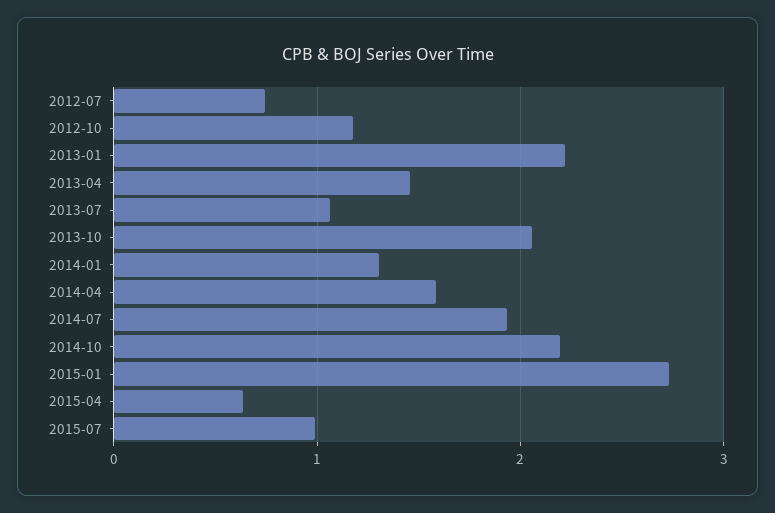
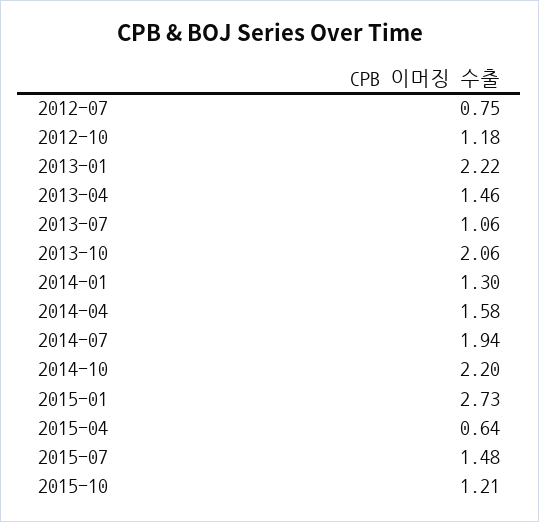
2015-07: 1 -> 1.48
2015-10: none -> 1.21

